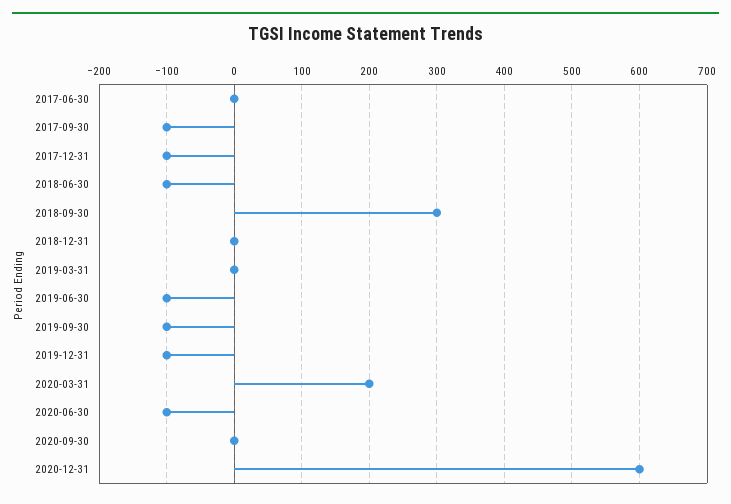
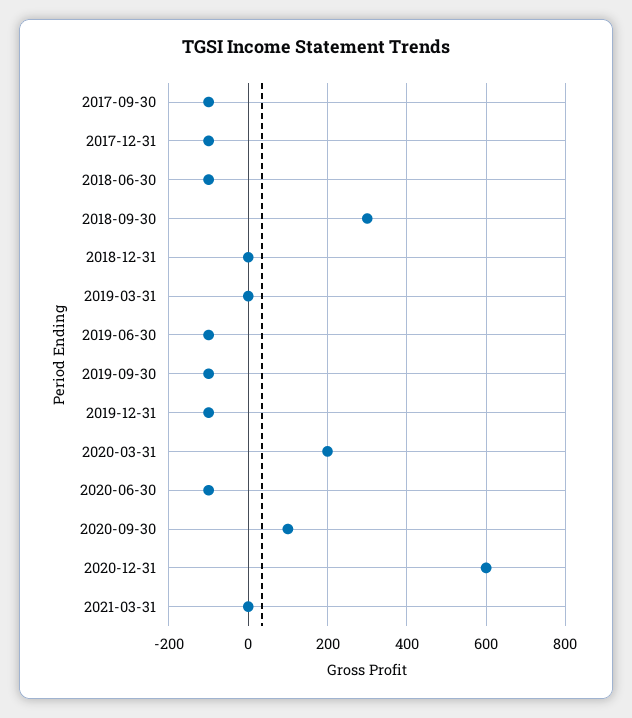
2017-06-30: 0 -> none
2020-09-30: 0 -> 100
2021-03-31: none -> 0

